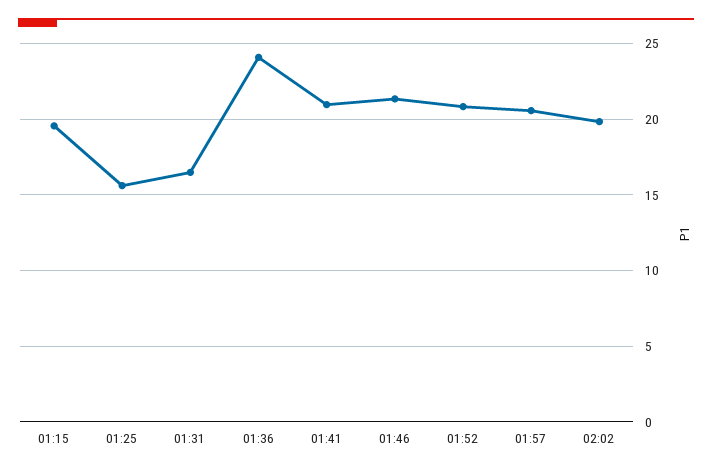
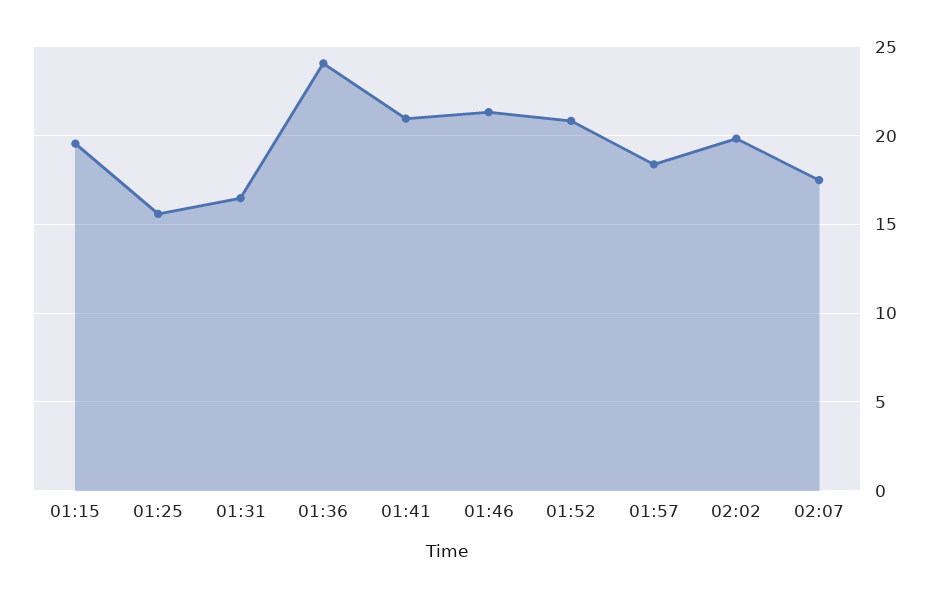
01:57: 20.5 -> 18.5
02:07: none -> 17.5

